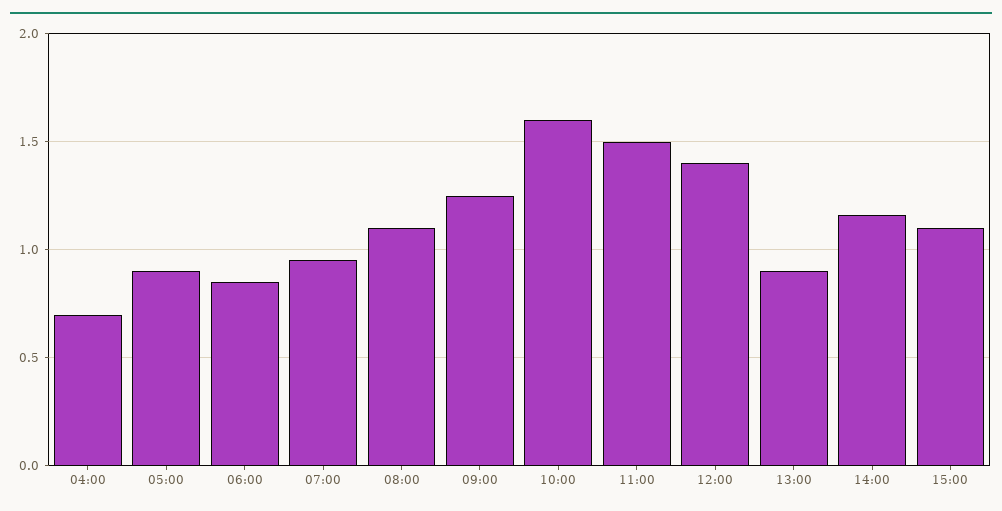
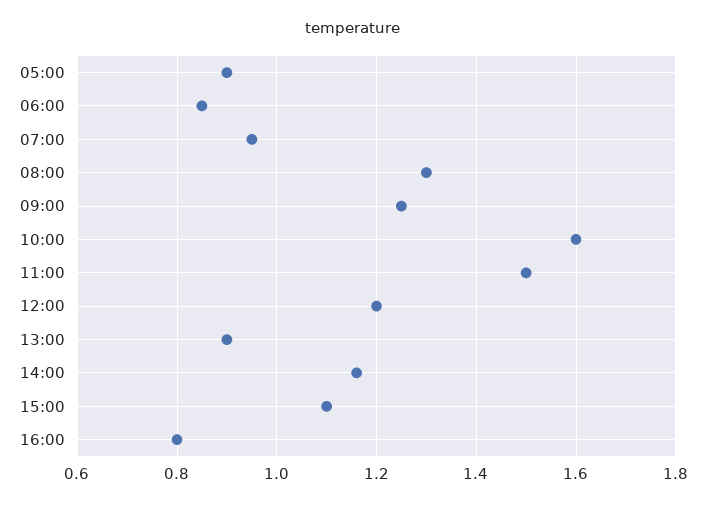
04:00: 0.7 -> none
08:00: 1.1 -> 1.3
12:00: 1.4 -> 1.2
16:00: none -> 0.8

